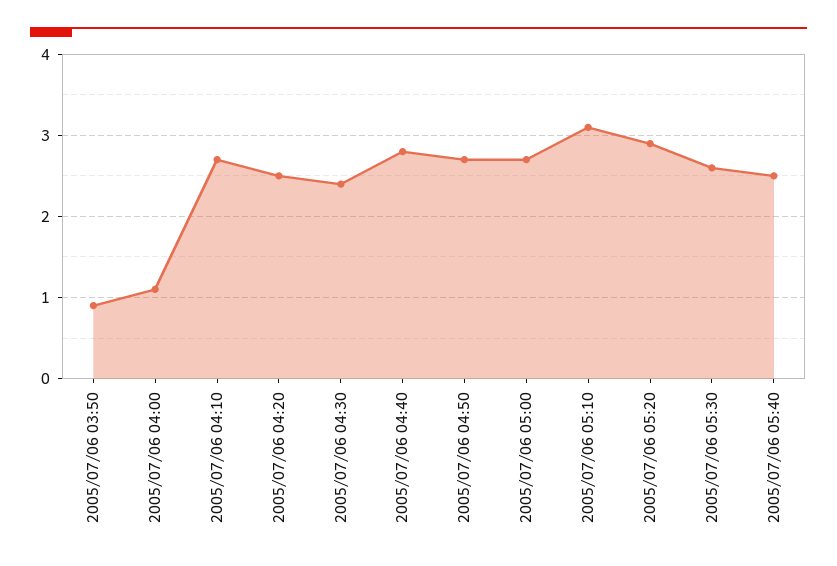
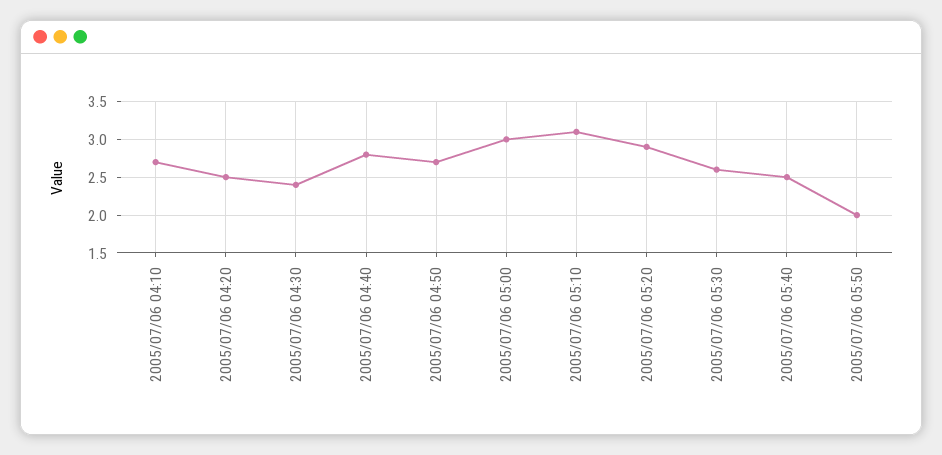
2005/07/06 03:50: 0.9 -> none
2005/07/06 04:00: 1.1 -> none
2005/07/06 05:00: 2.7 -> 3
2005/07/06 05:50: none -> 2

